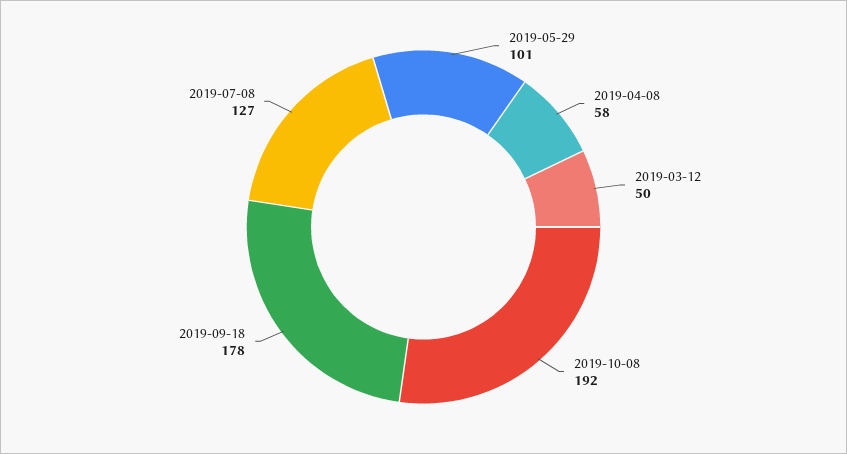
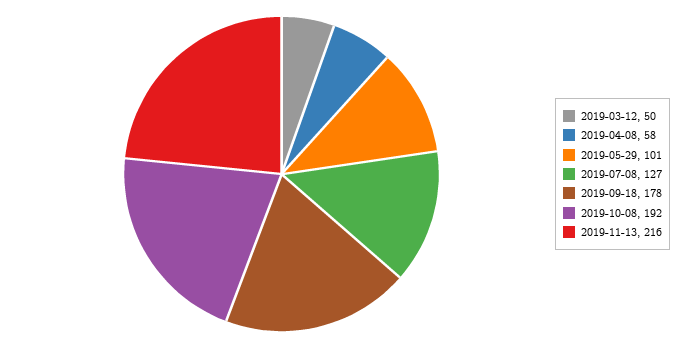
2019-11-13: none -> 216

